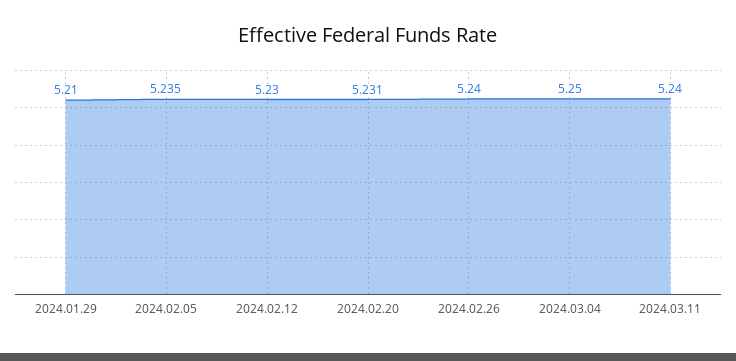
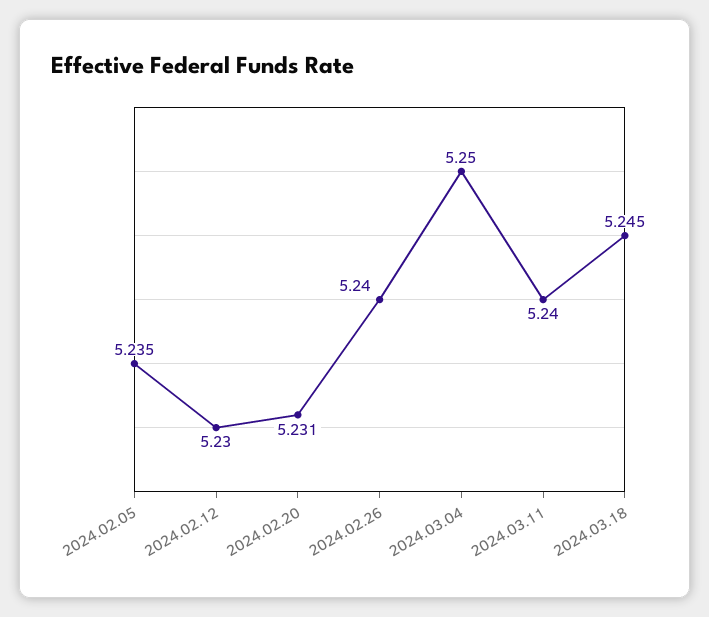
2024.01.29: 5.21 -> none
2024.03.18: none -> 5.245

